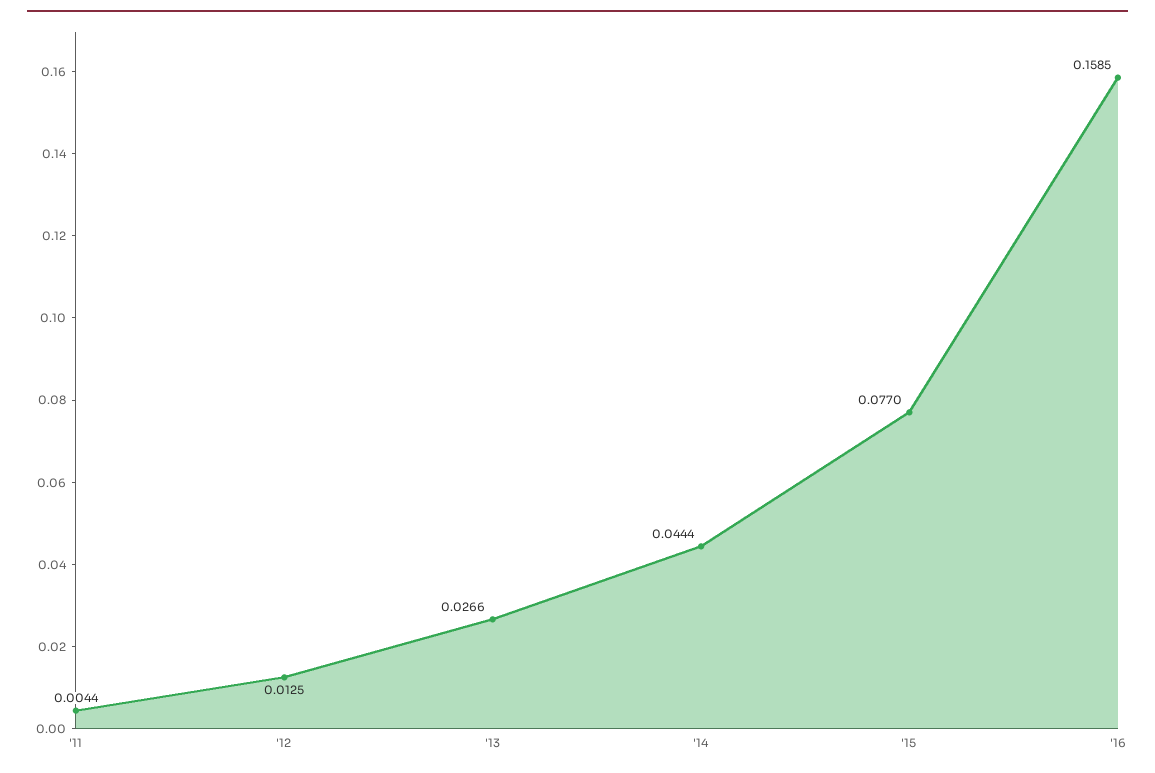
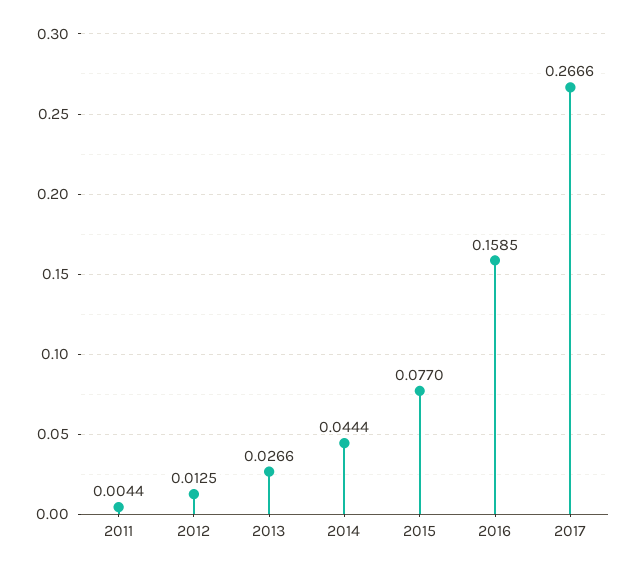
2017: none -> 0.2666

